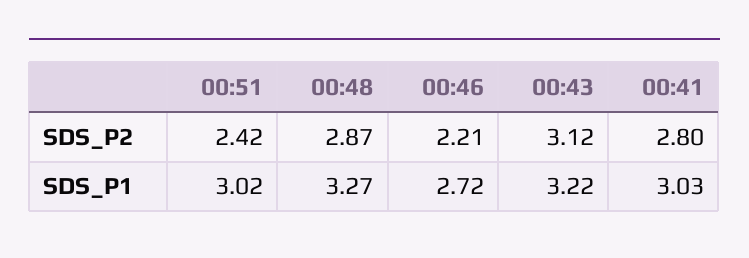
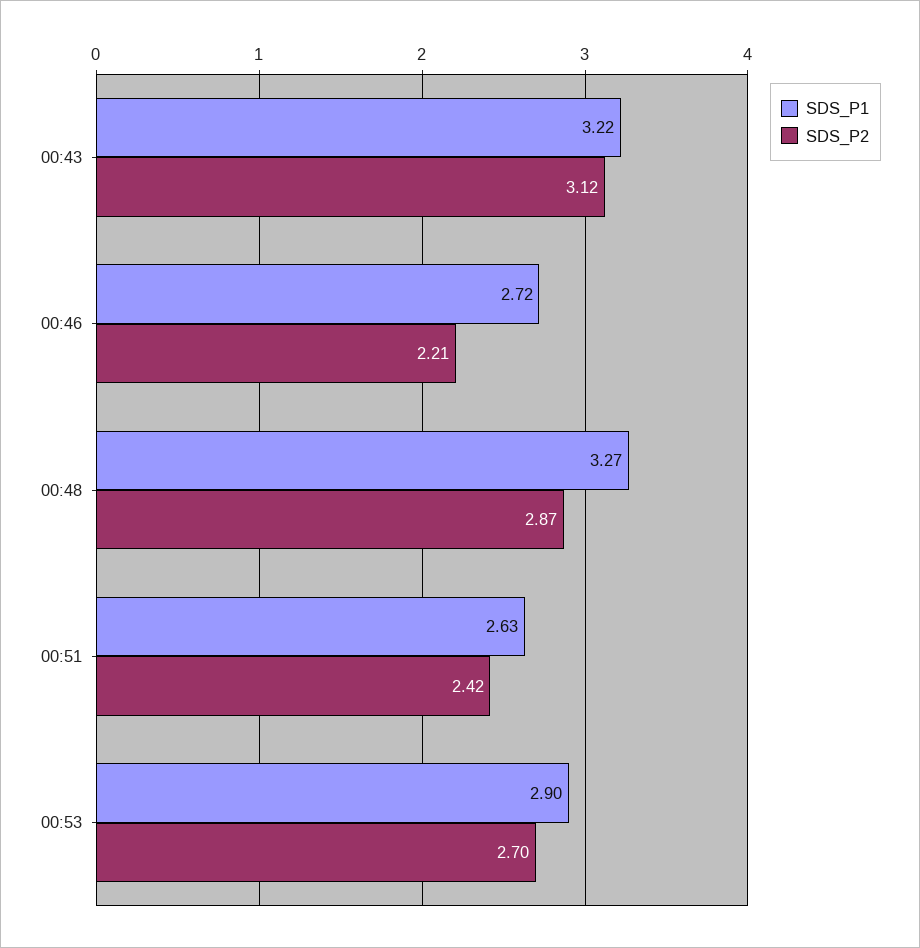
SDS_P2, 00:41: 2.8 -> none
SDS_P1, 00:51: 3.02 -> 2.63
SDS_P1, 00:41: 3.03 -> none
SDS_P1, 00:53: none -> 2.9
SDS_P2, 00:53: none -> 2.7

